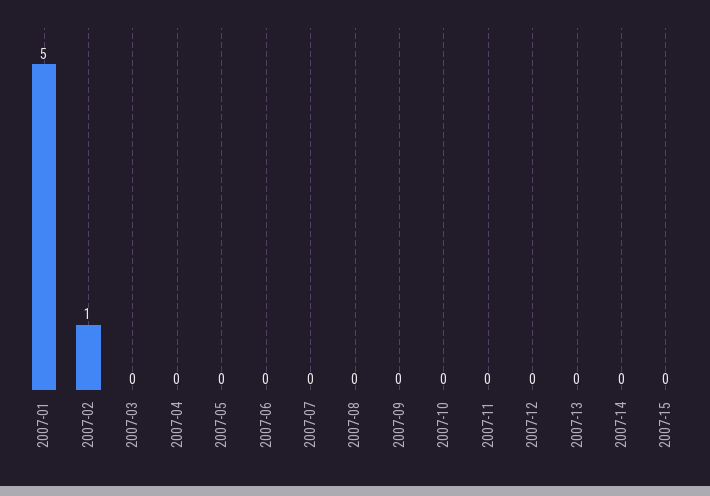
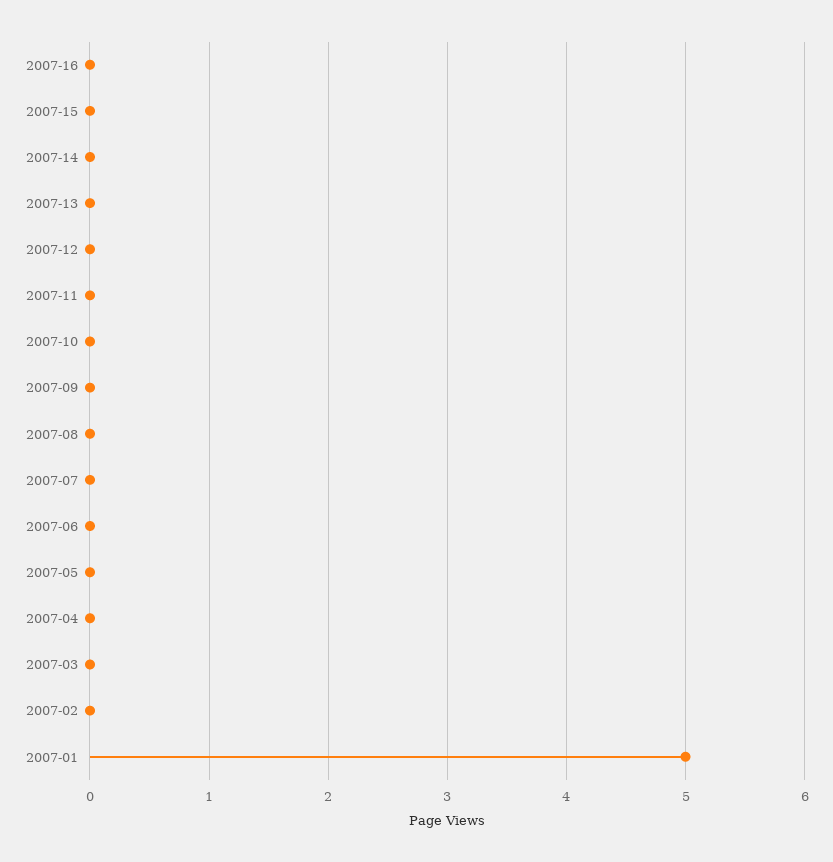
2007-02: 1 -> 0
2007-16: none -> 0

